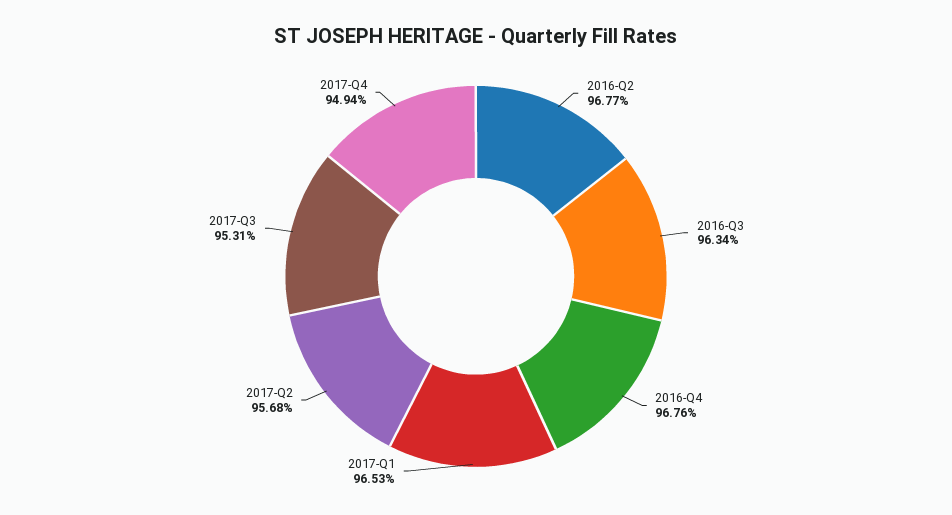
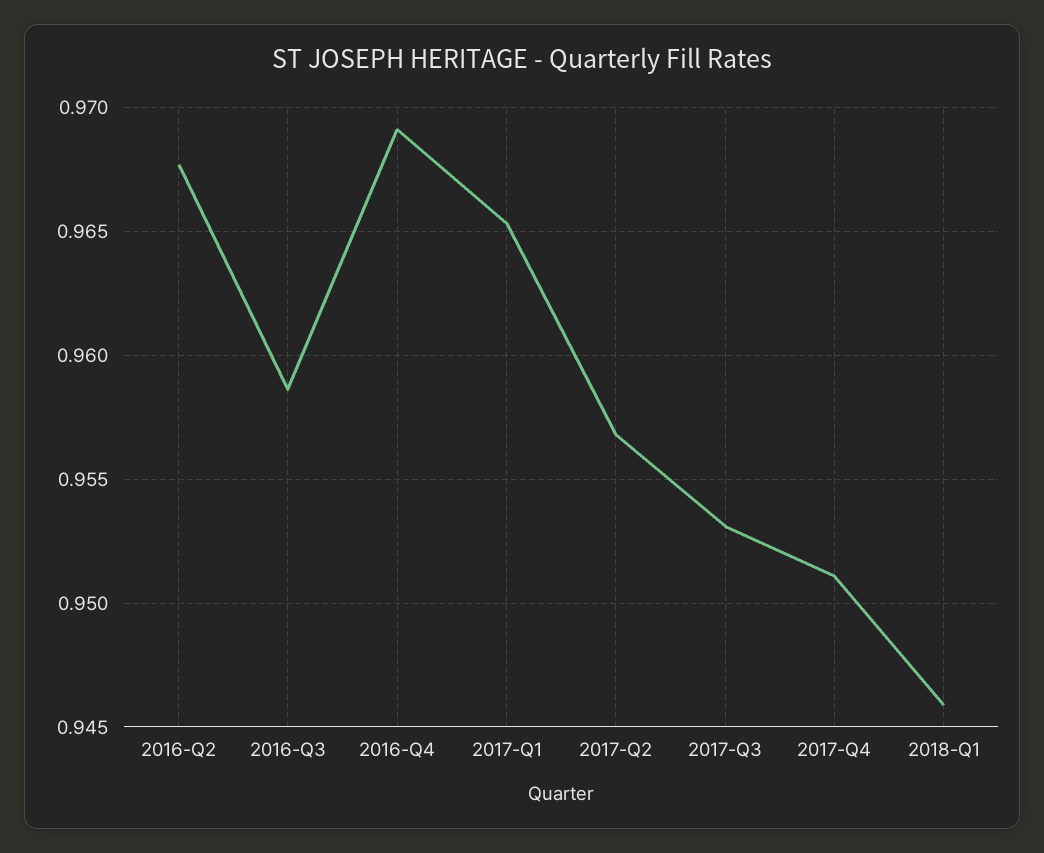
2016-Q3: 0.9634 -> 0.9585
2016-Q4: 0.9676 -> 0.969
2017-Q4: 0.9494 -> 0.951
2018-Q1: none -> 0.946

